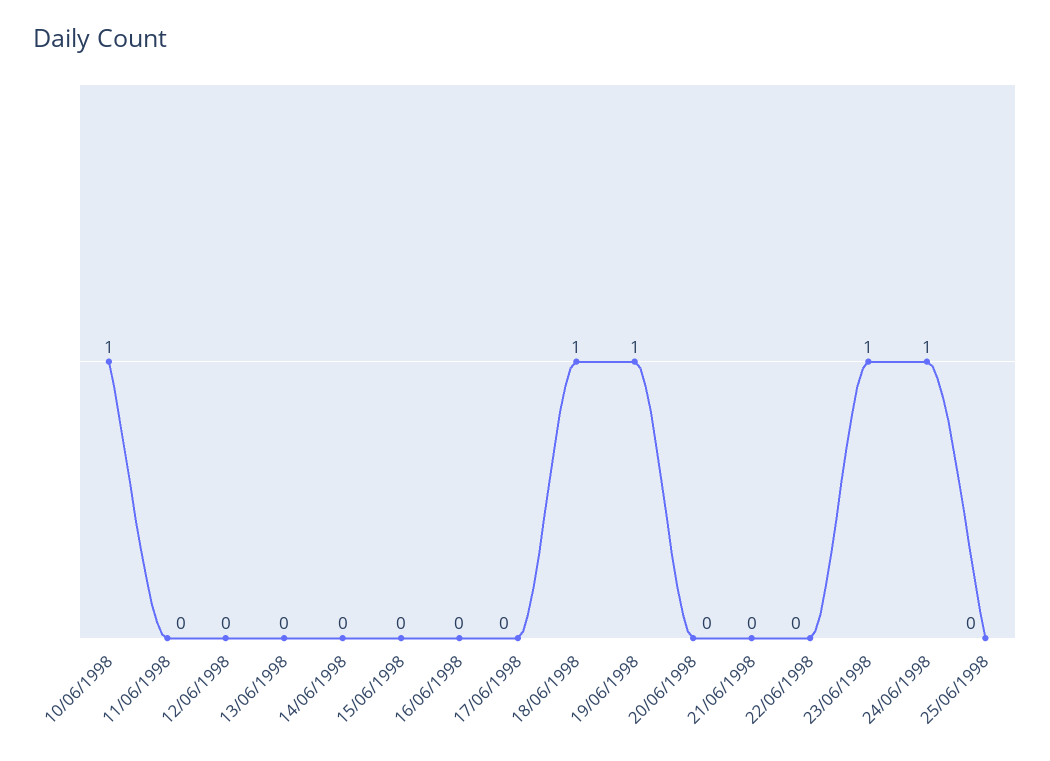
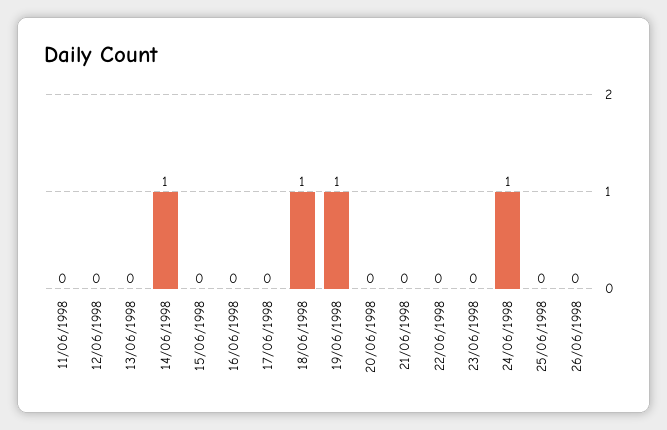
10/06/1998: 1 -> none
14/06/1998: 0 -> 1
23/06/1998: 1 -> 0
26/06/1998: none -> 0

